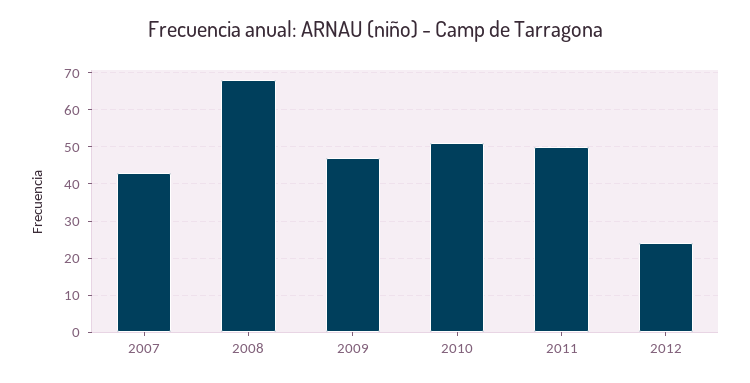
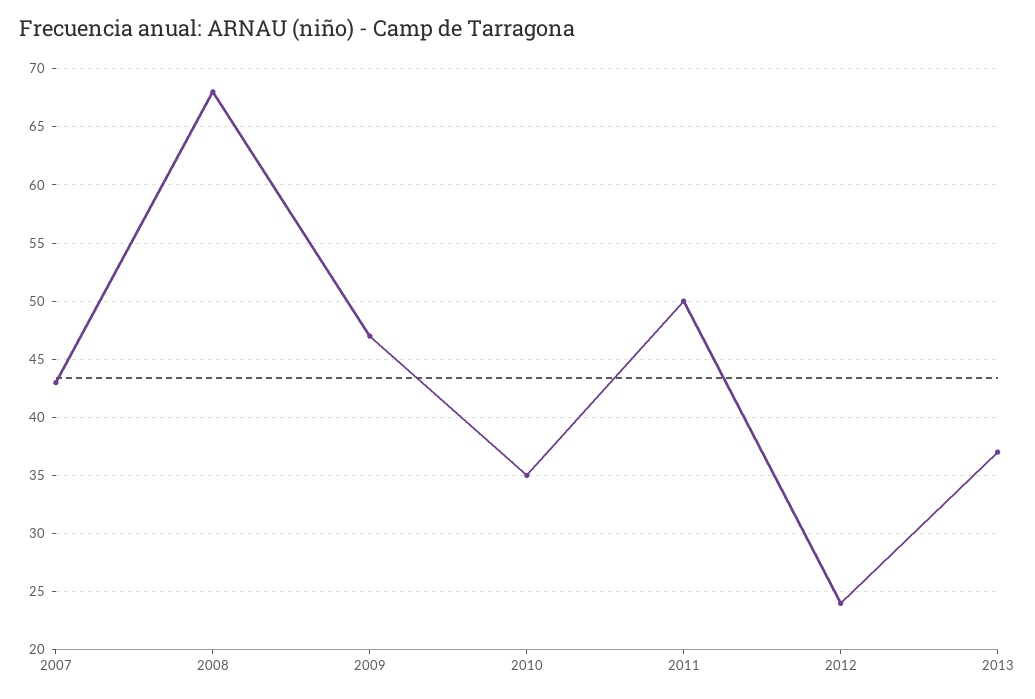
2010: 50 -> 35
2013: none -> 37

